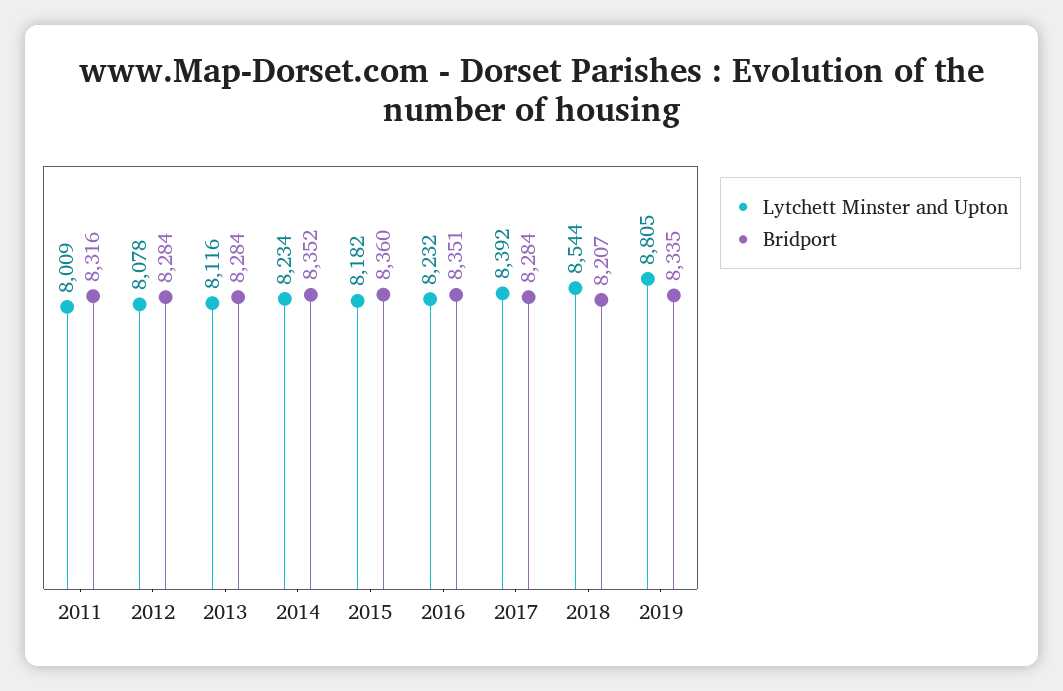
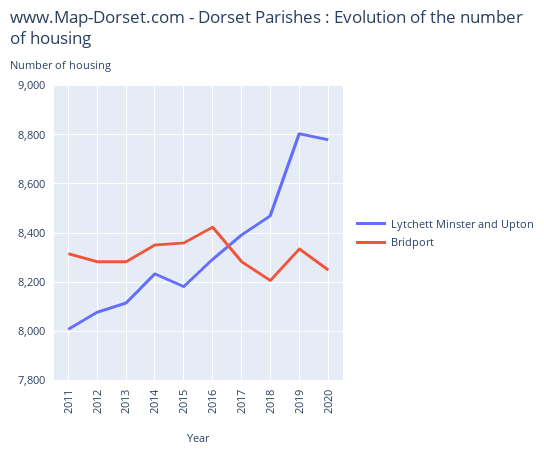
Lytchett Minster and Upton, 2016: 8232 -> 8300
Bridport, 2016: 8351 -> 8425
Lytchett Minster and Upton, 2018: 8544 -> 8475
Lytchett Minster and Upton, 2020: none -> 8775
Bridport, 2020: none -> 8250

